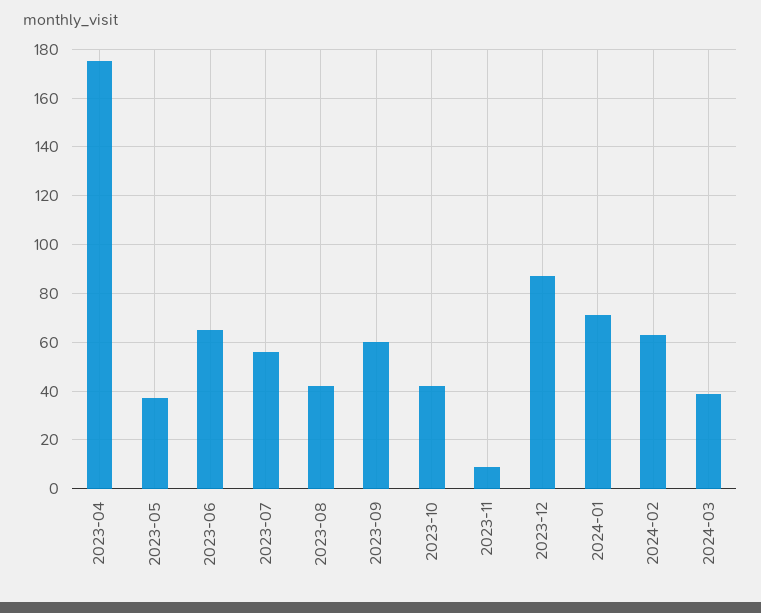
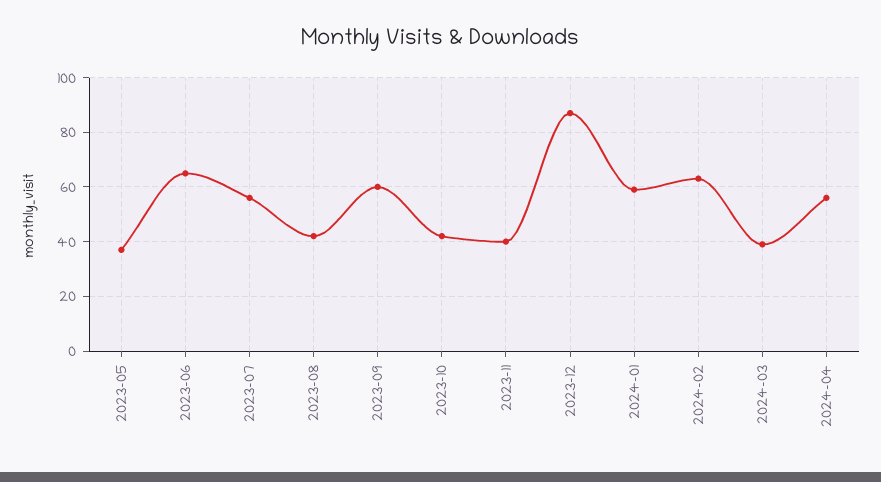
2023-04: 175 -> none
2023-11: 10 -> 40
2024-01: 70 -> 60
2024-04: none -> 55

